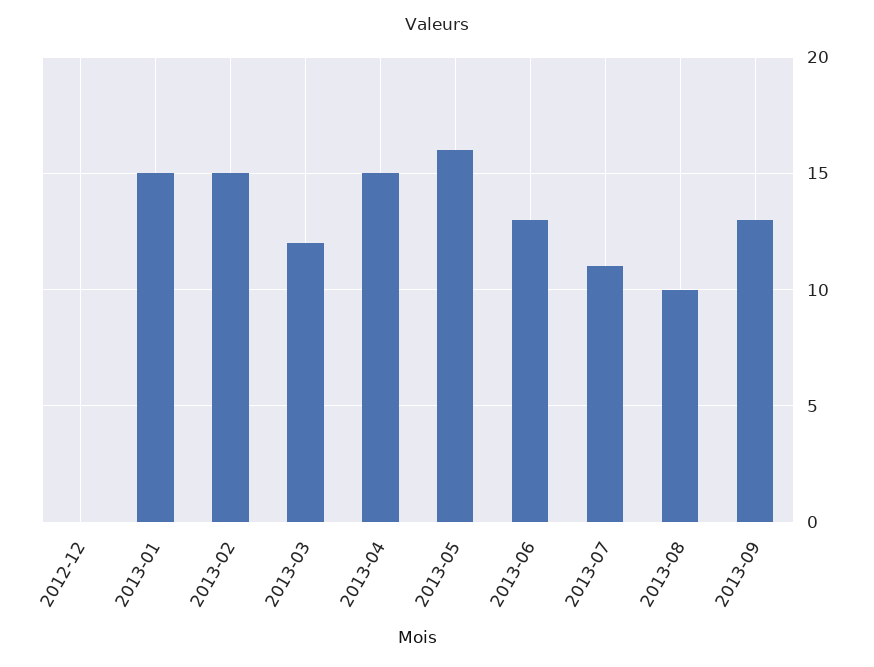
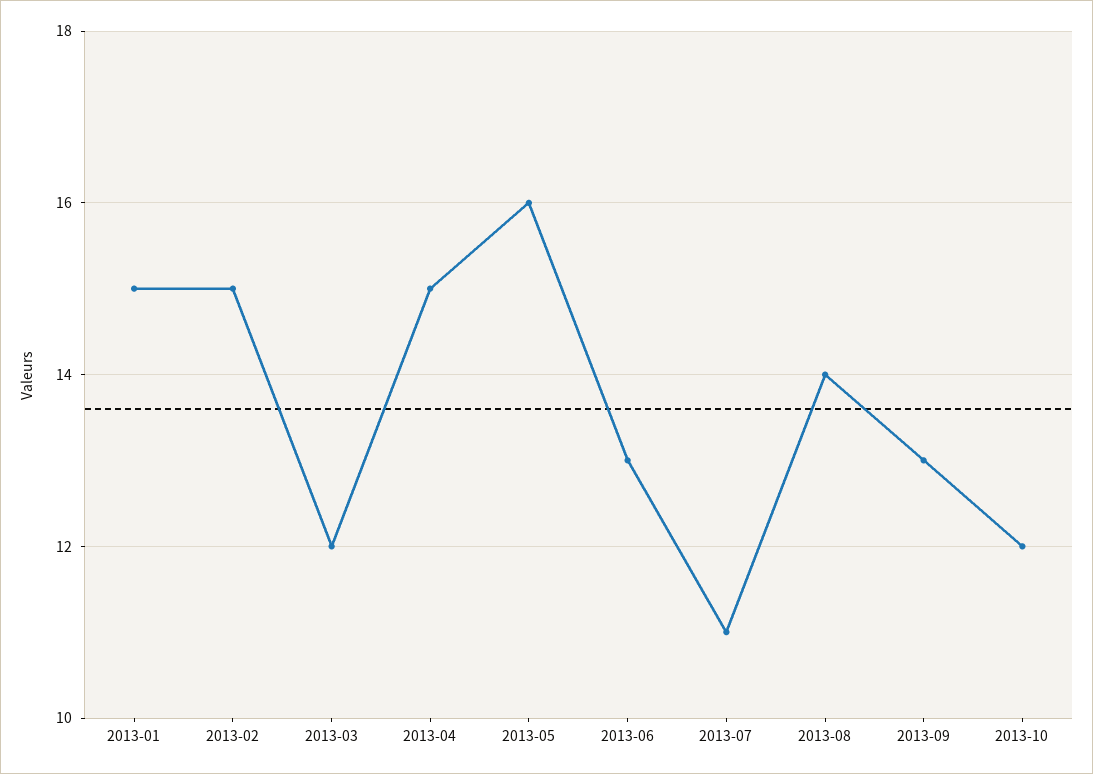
2012-12: 0 -> none
2013-08: 10 -> 14
2013-10: none -> 12

